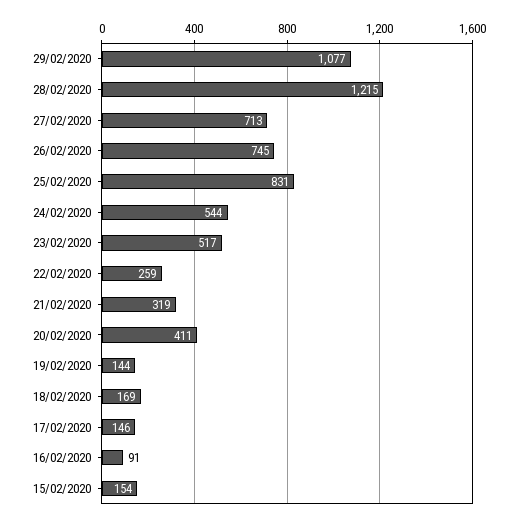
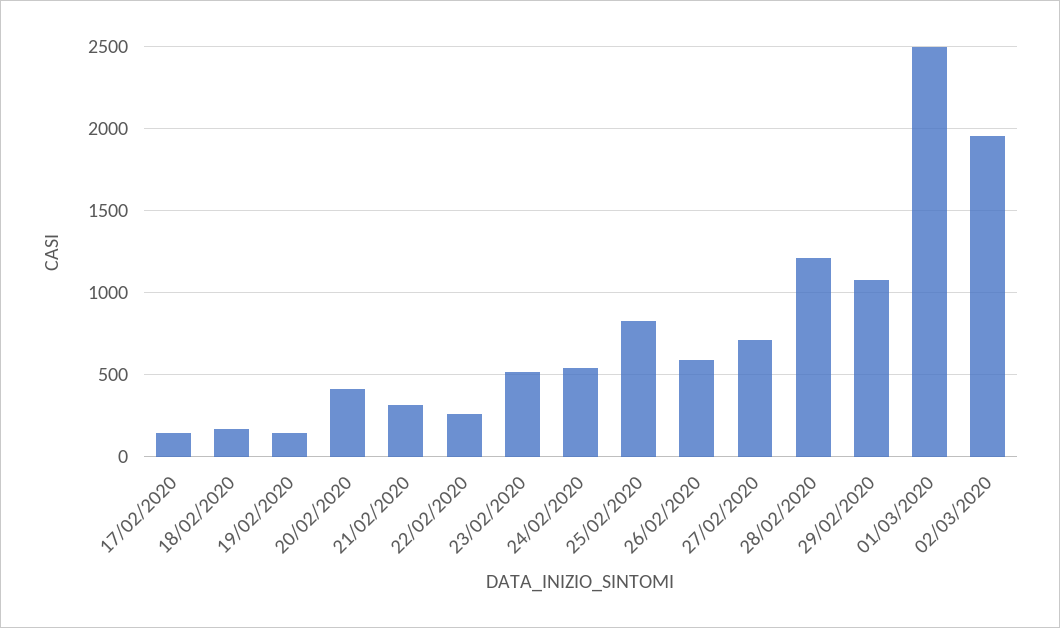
26/02/2020: 745 -> 600
16/02/2020: 91 -> none
15/02/2020: 154 -> none
01/03/2020: none -> 2500
02/03/2020: none -> 1950

